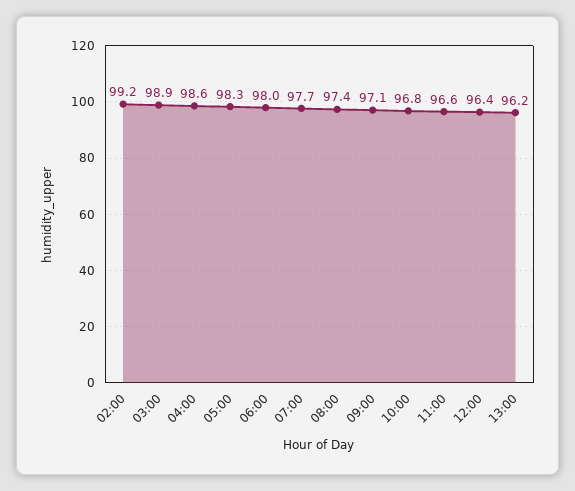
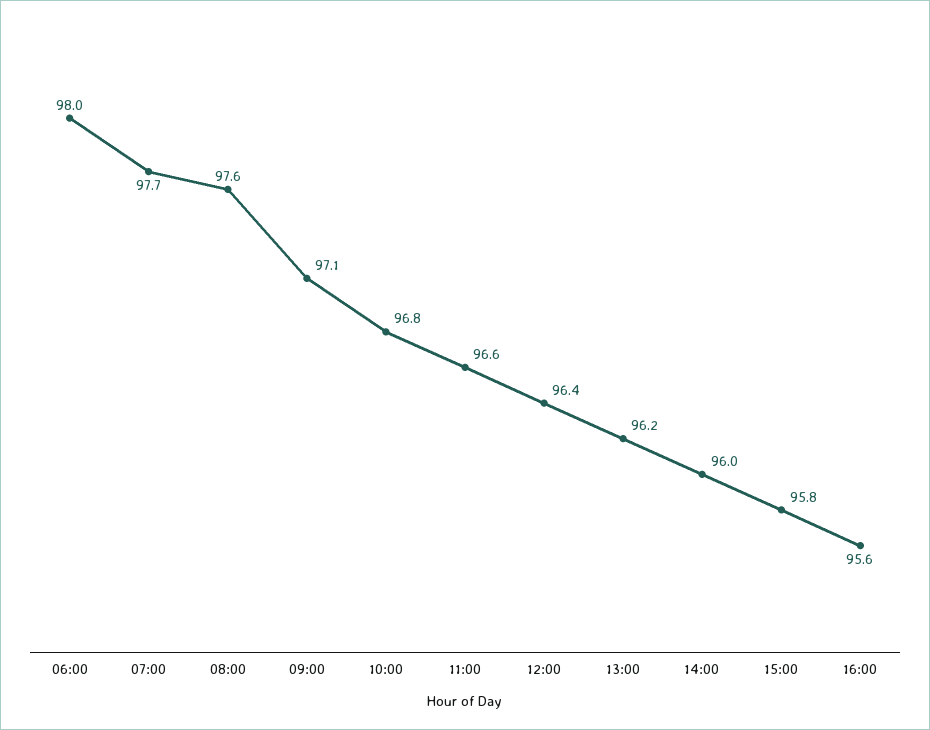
02:00: 99.2 -> none
03:00: 98.9 -> none
04:00: 98.6 -> none
05:00: 98.3 -> none
08:00: 97.4 -> 97.6
14:00: none -> 96
15:00: none -> 95.8
16:00: none -> 95.6

